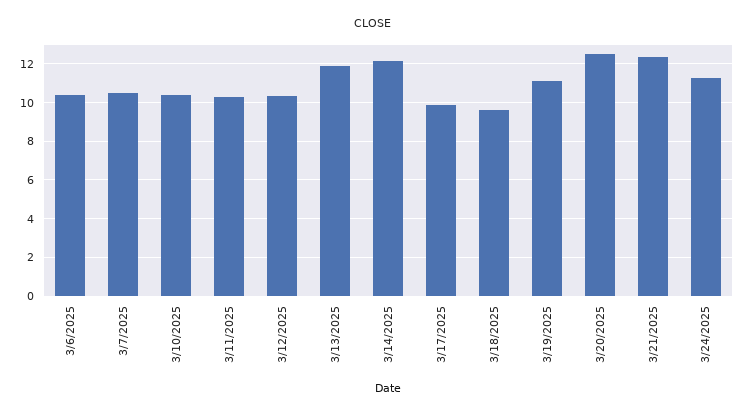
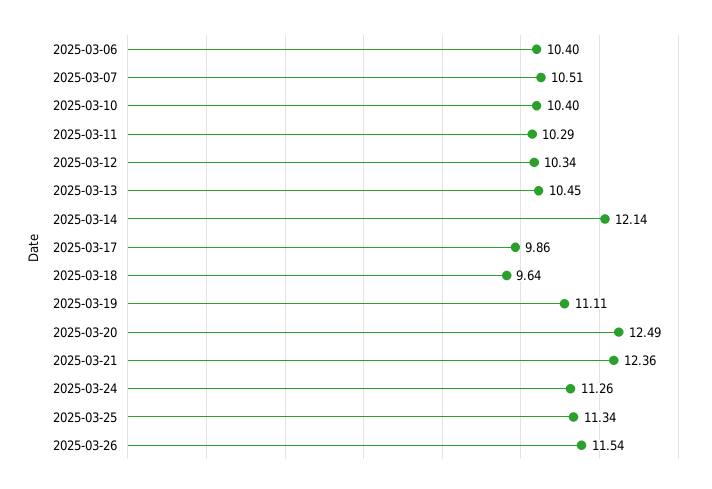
3/13/2025: 12 -> 10.45
2025-03-25: none -> 11.34
2025-03-26: none -> 11.54

